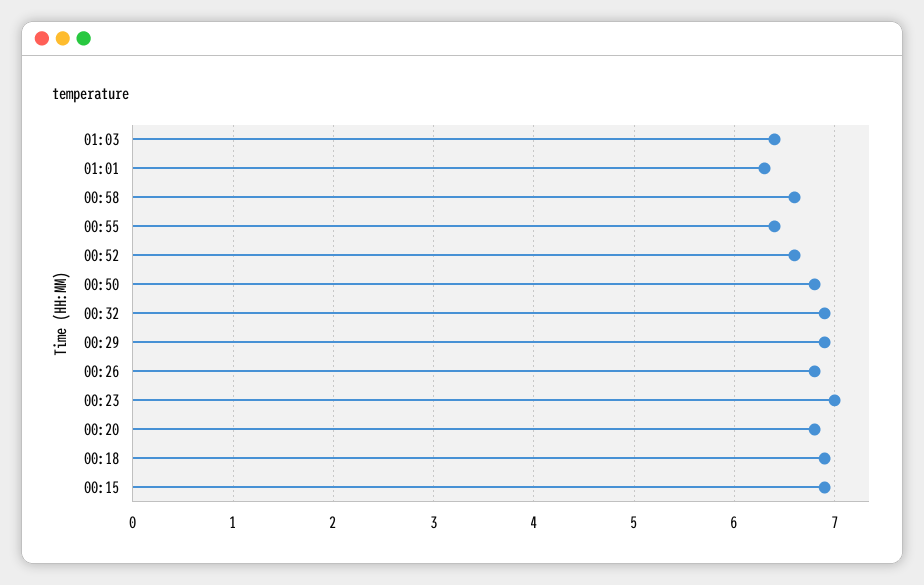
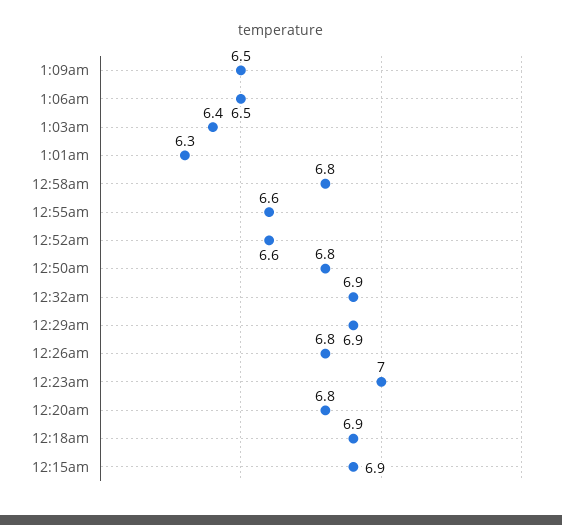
00:58: 6.6 -> 6.8
00:55: 6.4 -> 6.6
1:09am: none -> 6.5
1:06am: none -> 6.5

